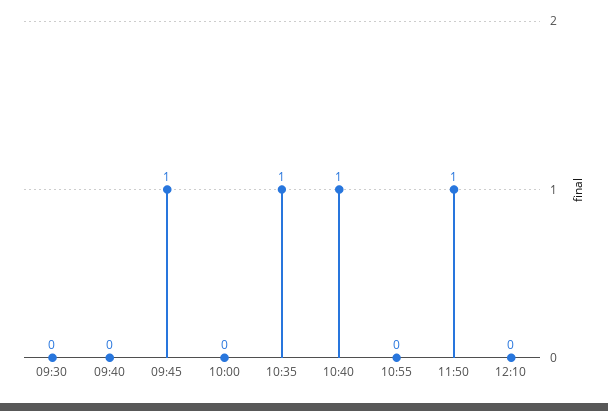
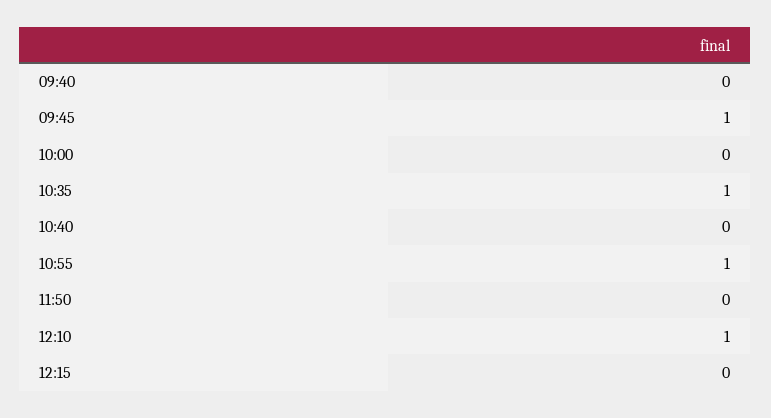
09:30: 0 -> none
10:40: 1 -> 0
10:55: 0 -> 1
11:50: 1 -> 0
12:10: 0 -> 1
12:15: none -> 0

